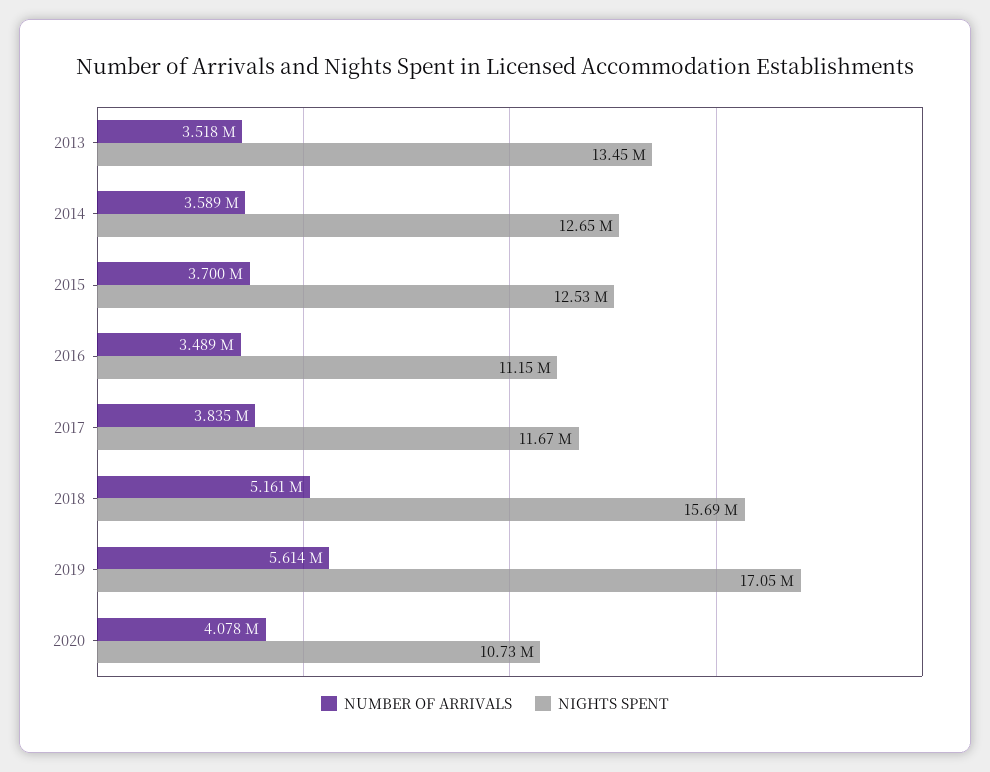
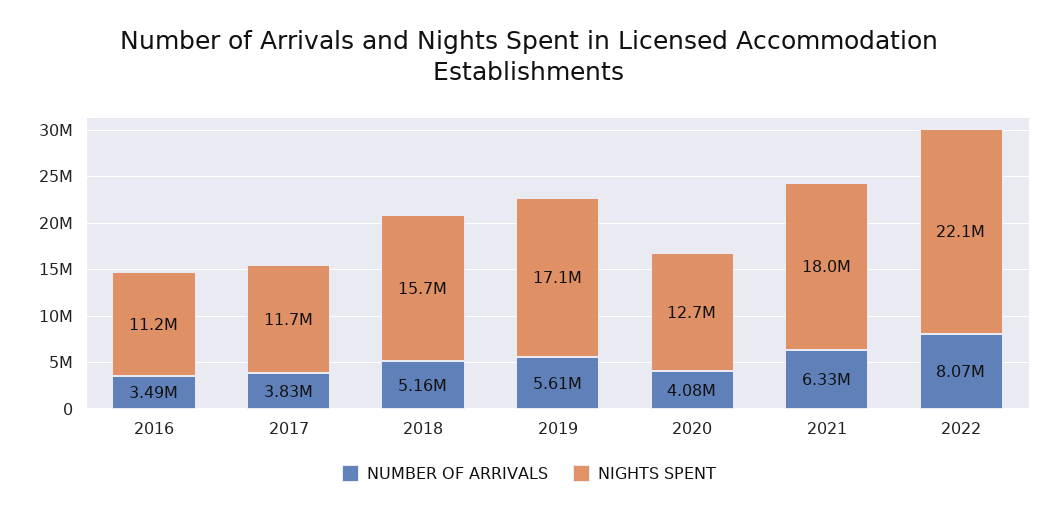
NUMBER OF ARRIVALS, 2013: 3518000 -> none
NIGHTS SPENT, 2013: 13450000 -> none
NUMBER OF ARRIVALS, 2014: 3589000 -> none
NIGHTS SPENT, 2014: 12650000 -> none
NUMBER OF ARRIVALS, 2015: 3700000 -> none
NIGHTS SPENT, 2015: 12530000 -> none
NIGHTS SPENT, 2020: 10730000 -> 12700000
NUMBER OF ARRIVALS, 2021: none -> 6330000
NIGHTS SPENT, 2021: none -> 18000000
NUMBER OF ARRIVALS, 2022: none -> 8070000
NIGHTS SPENT, 2022: none -> 22100000

